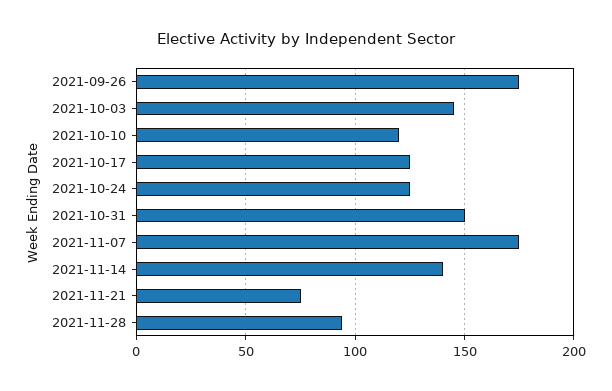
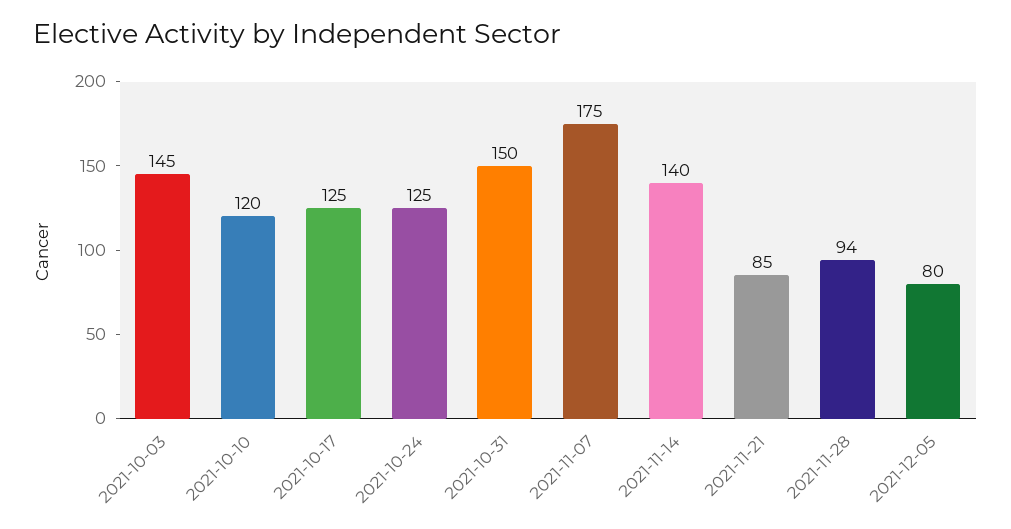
2021-09-26: 175 -> none
2021-11-21: 75 -> 85
2021-12-05: none -> 80

